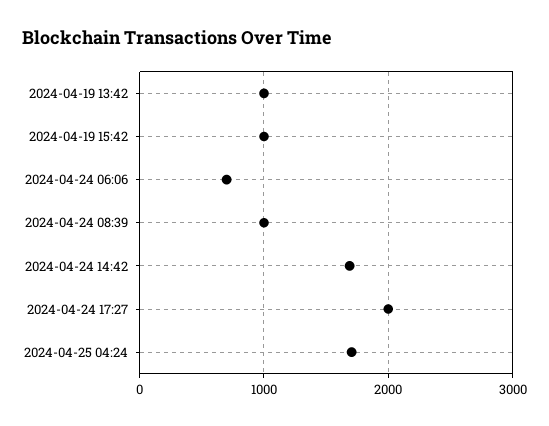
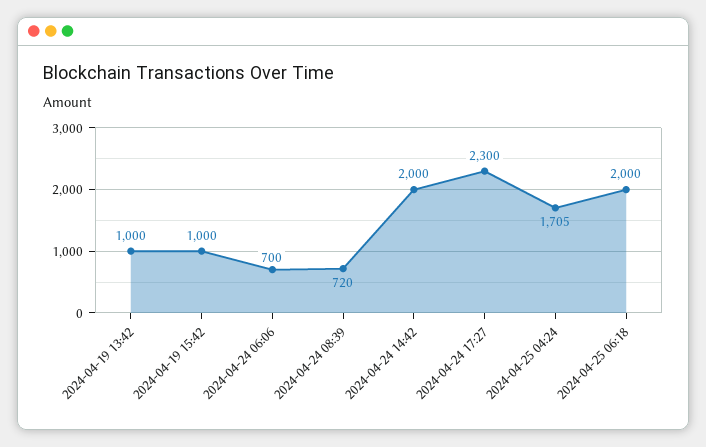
2024-04-24 08:39: 1000 -> 720
2024-04-24 14:42: 1700 -> 2000
2024-04-24 17:27: 2000 -> 2300
2024-04-25 06:18: none -> 2000

